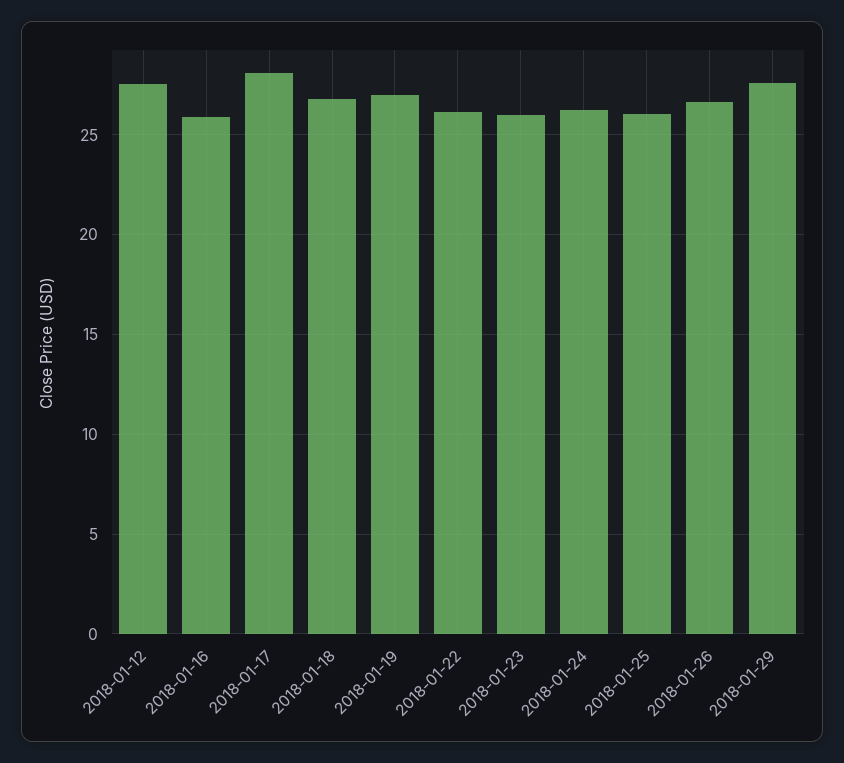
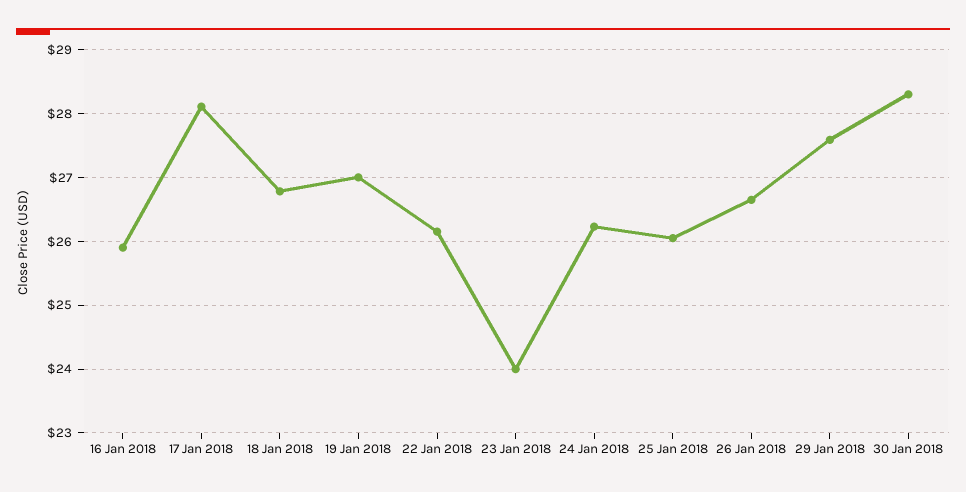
2018-01-12: 27.5 -> none
2018-01-23: 26 -> 24
30 Jan 2018: none -> 28.3

